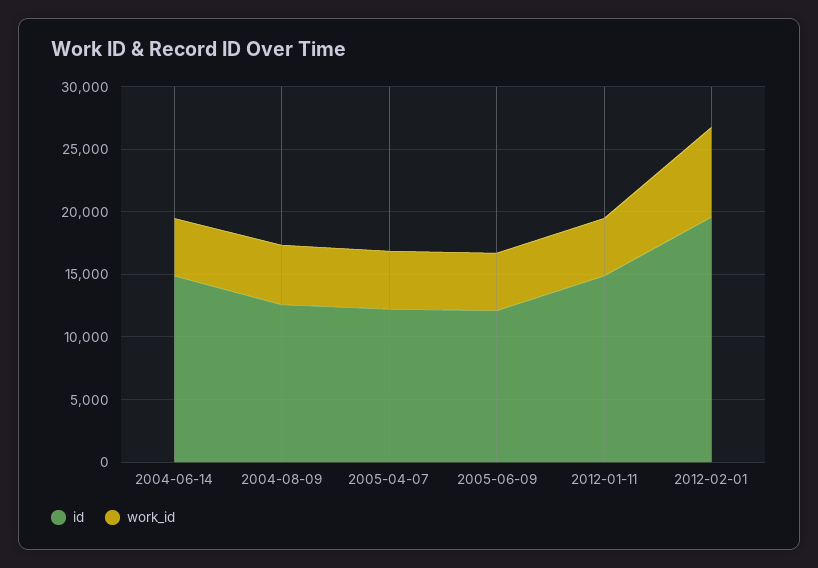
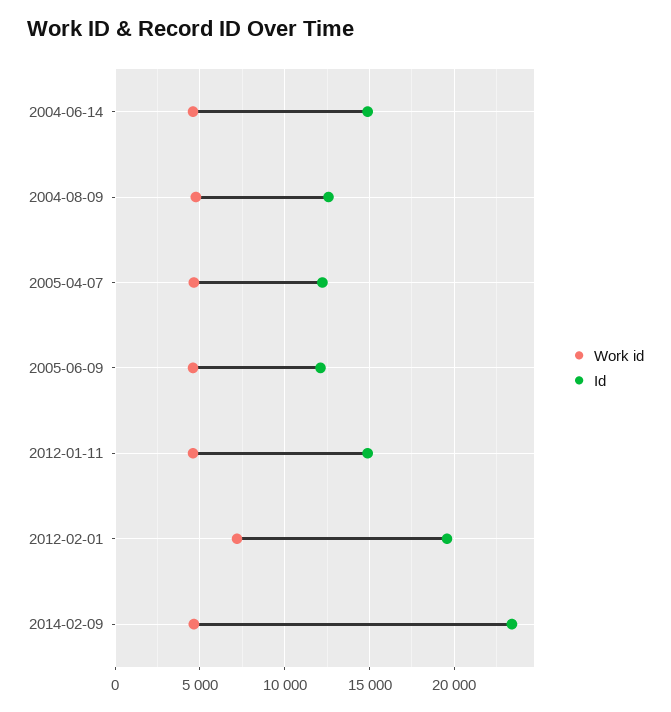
work_id, 2014-02-09: none -> 4500
id, 2014-02-09: none -> 23500

